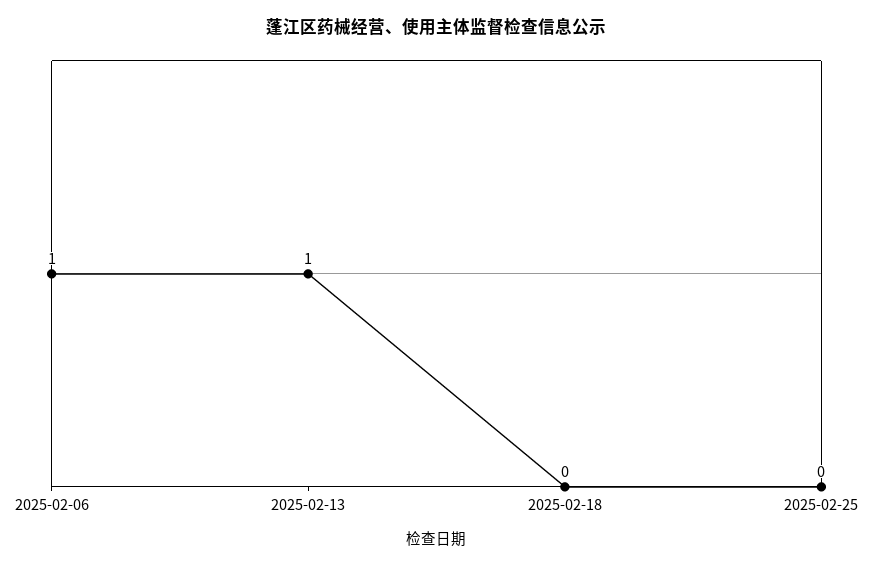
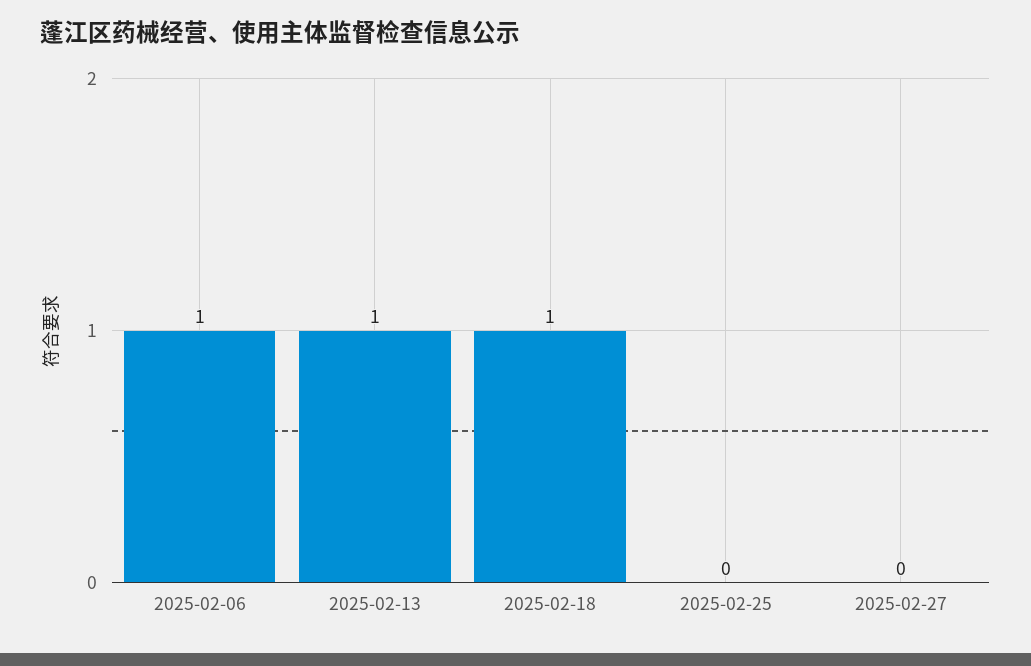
2025-02-18: 0 -> 1
2025-02-27: none -> 0

